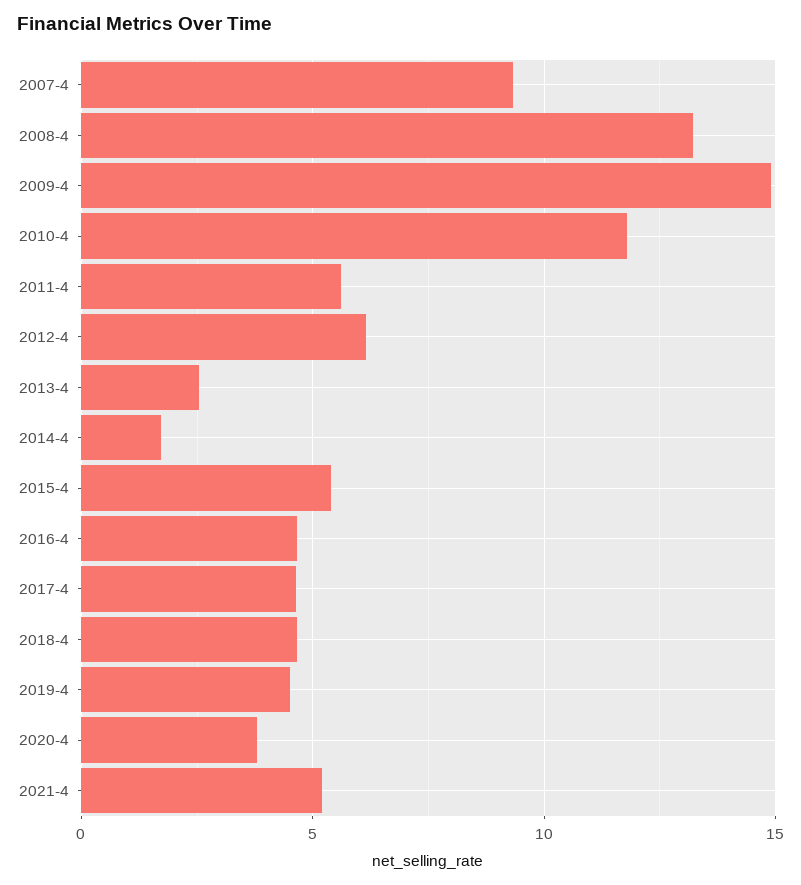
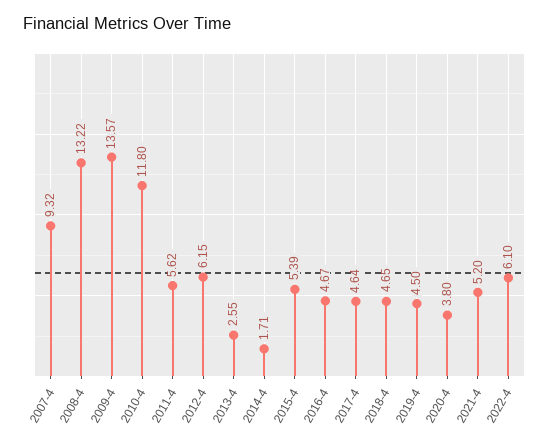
2009-4: 15 -> 13.57
2022-4: none -> 6.1

